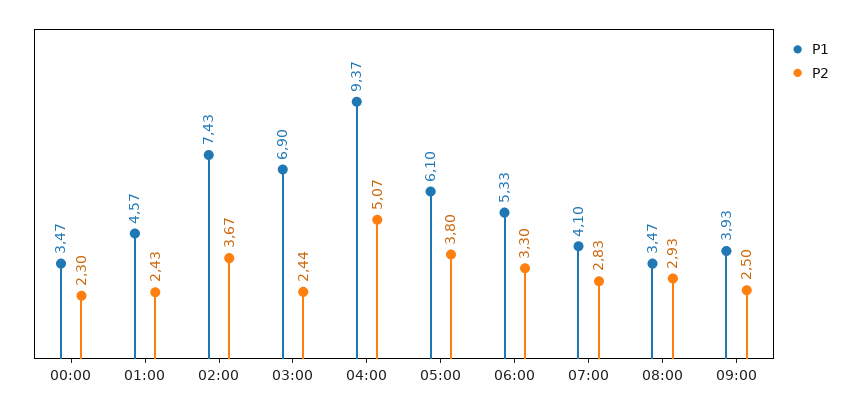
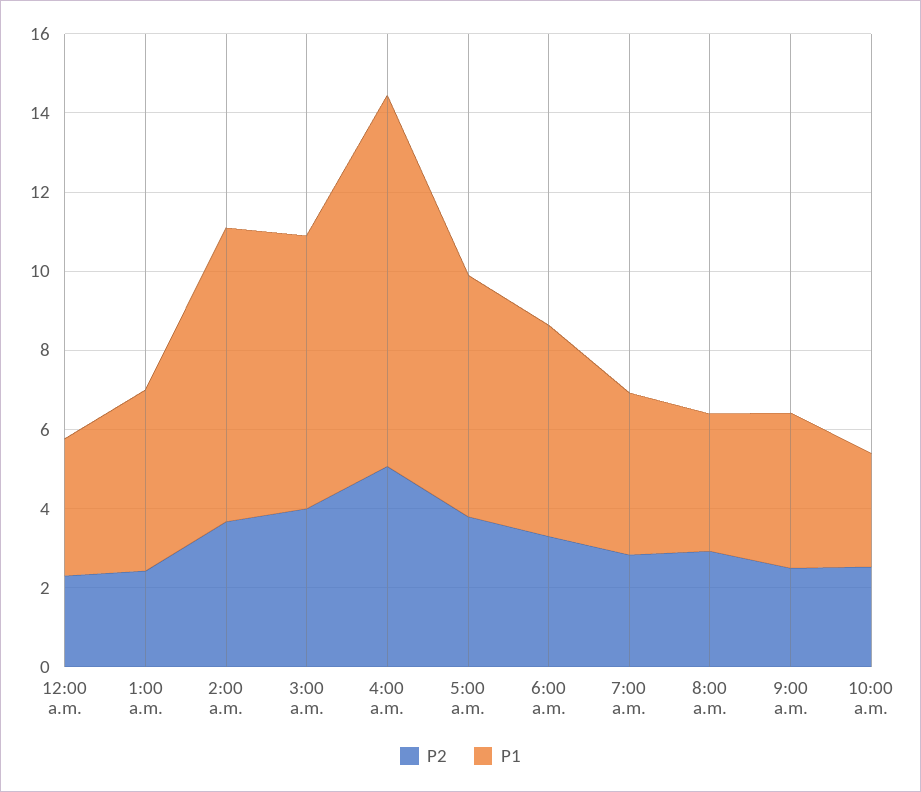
P2, 03:00: 2.44 -> 4
P2, 10:00 a.m.: none -> 2.5
P1, 10:00 a.m.: none -> 3

